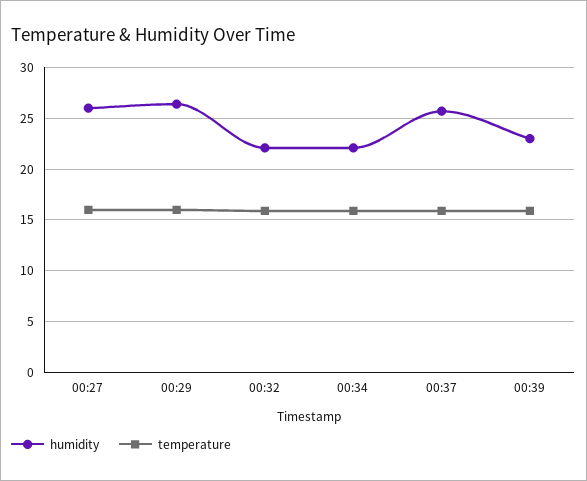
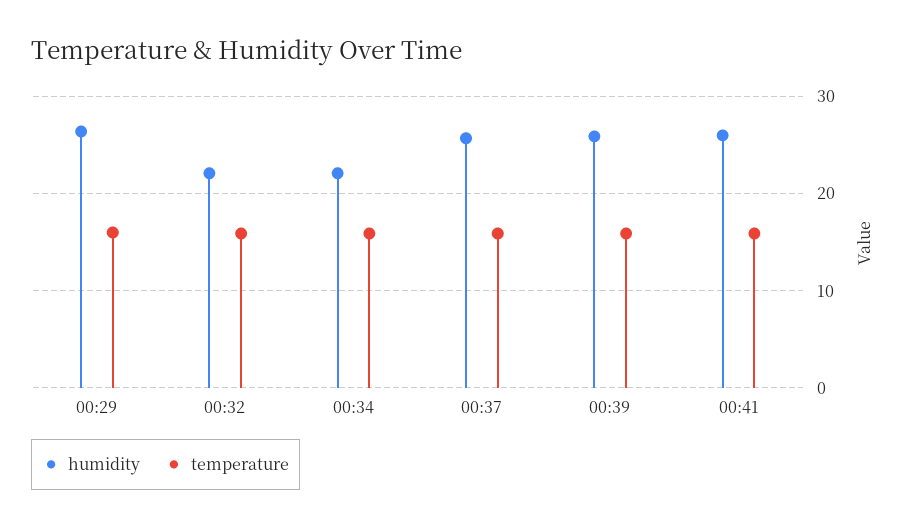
humidity, 00:27: 26 -> none
temperature, 00:27: 16 -> none
humidity, 00:39: 23 -> 26
humidity, 00:41: none -> 26
temperature, 00:41: none -> 16

